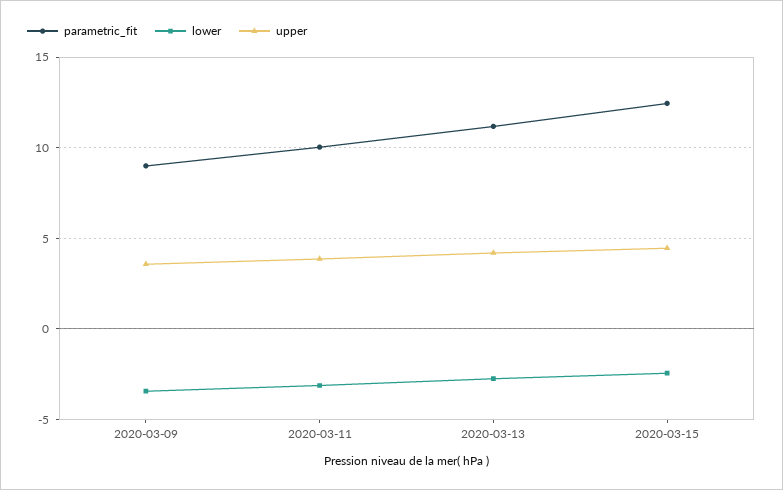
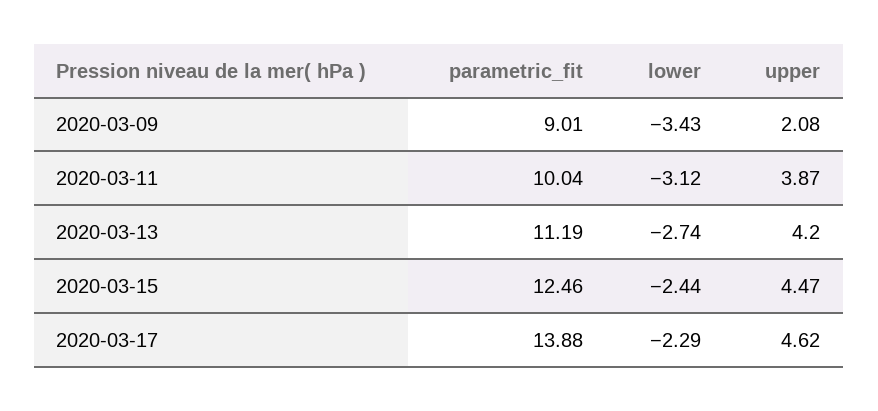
upper, 2020-03-09: 3.5 -> 2.08
parametric_fit, 2020-03-17: none -> 13.88
lower, 2020-03-17: none -> -2.29
upper, 2020-03-17: none -> 4.62

